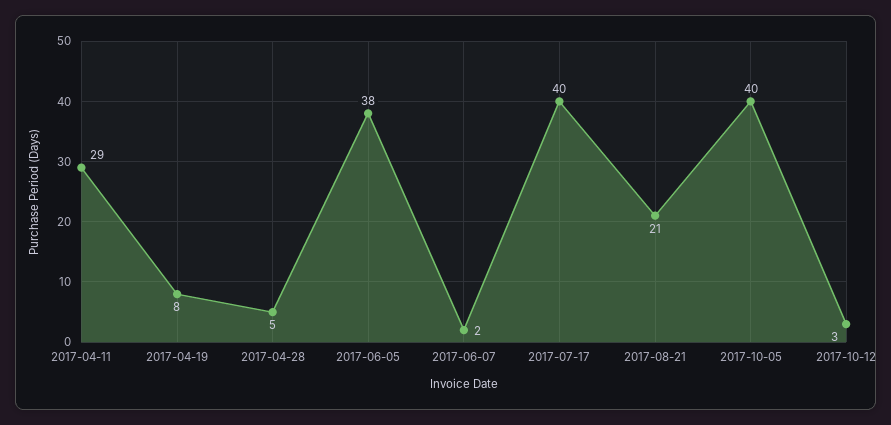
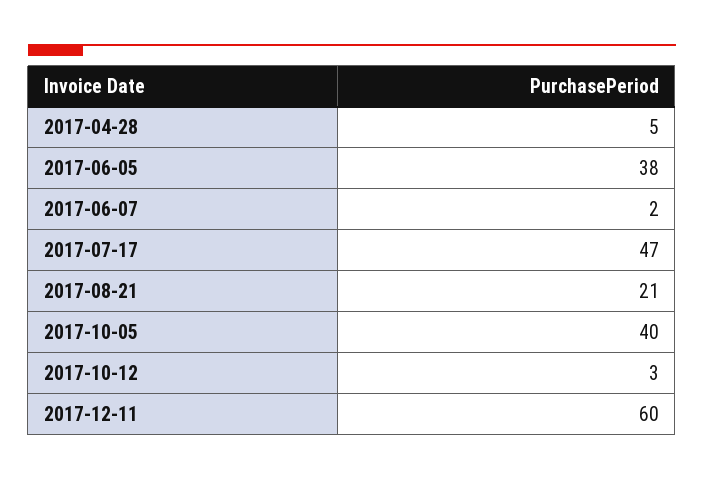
2017-04-11: 29 -> none
2017-04-19: 8 -> none
2017-07-17: 40 -> 47
2017-12-11: none -> 60

